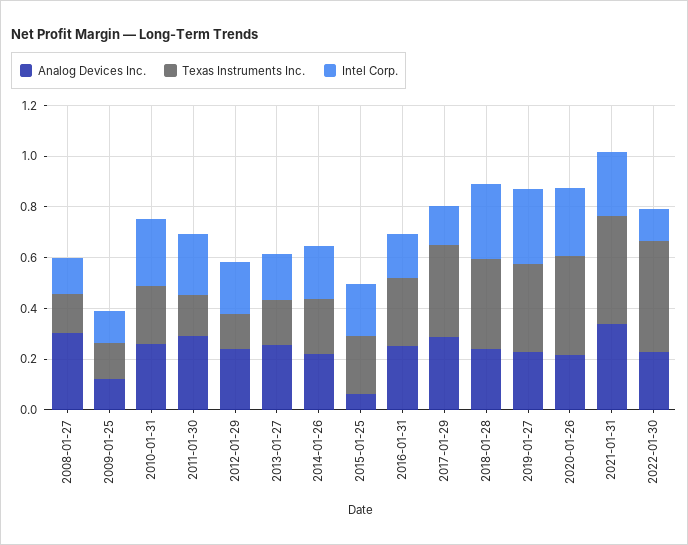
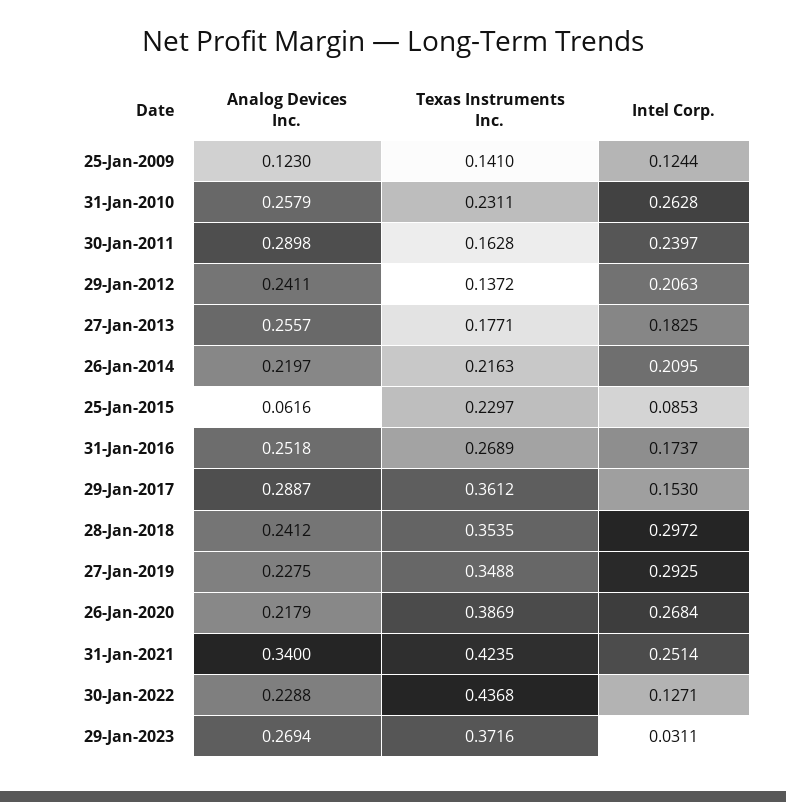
Analog Devices Inc., 2008-01-27: 0.3 -> none
Texas Instruments Inc., 2008-01-27: 0.15 -> none
Intel Corp., 2008-01-27: 0.15 -> none
Intel Corp., 2015-01-25: 0.2 -> 0.0853
Analog Devices Inc., 29-Jan-2023: none -> 0.2694
Texas Instruments Inc., 29-Jan-2023: none -> 0.3716
Intel Corp., 29-Jan-2023: none -> 0.0311

